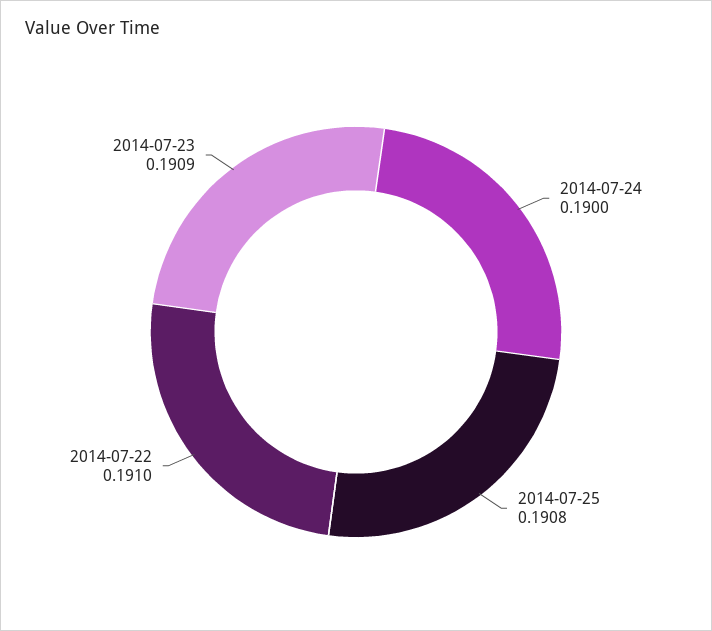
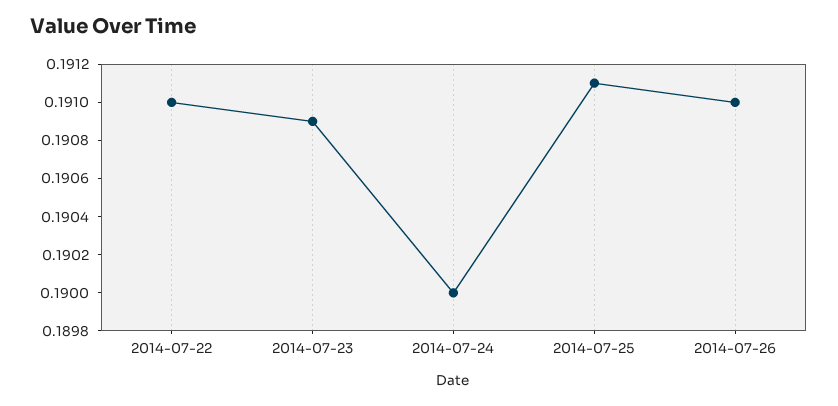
2014-07-25: 0.1908 -> 0.1911
2014-07-26: none -> 0.191

